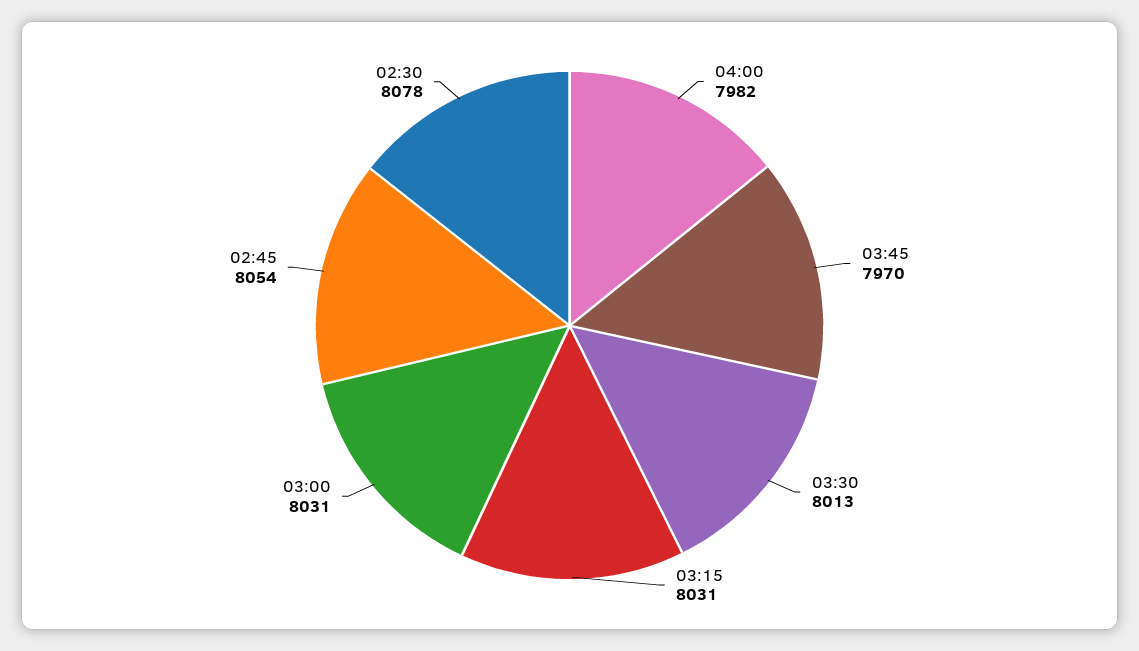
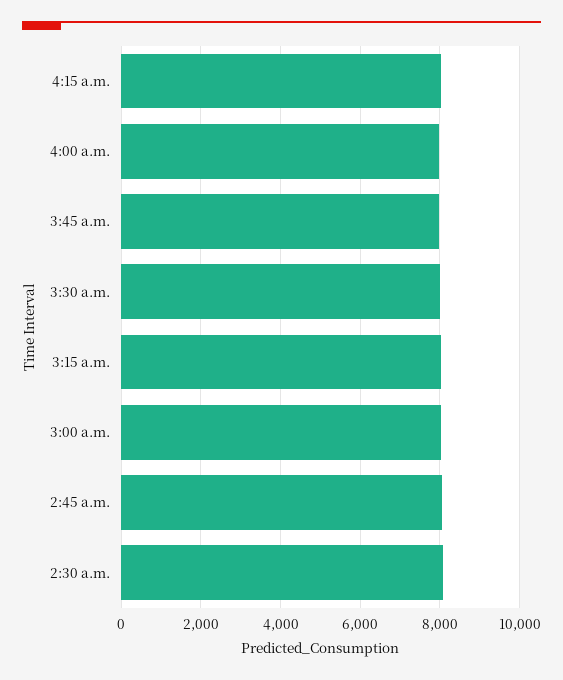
4:15 a.m.: none -> 8000

